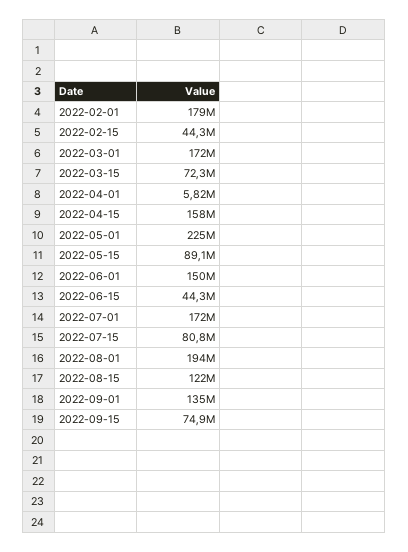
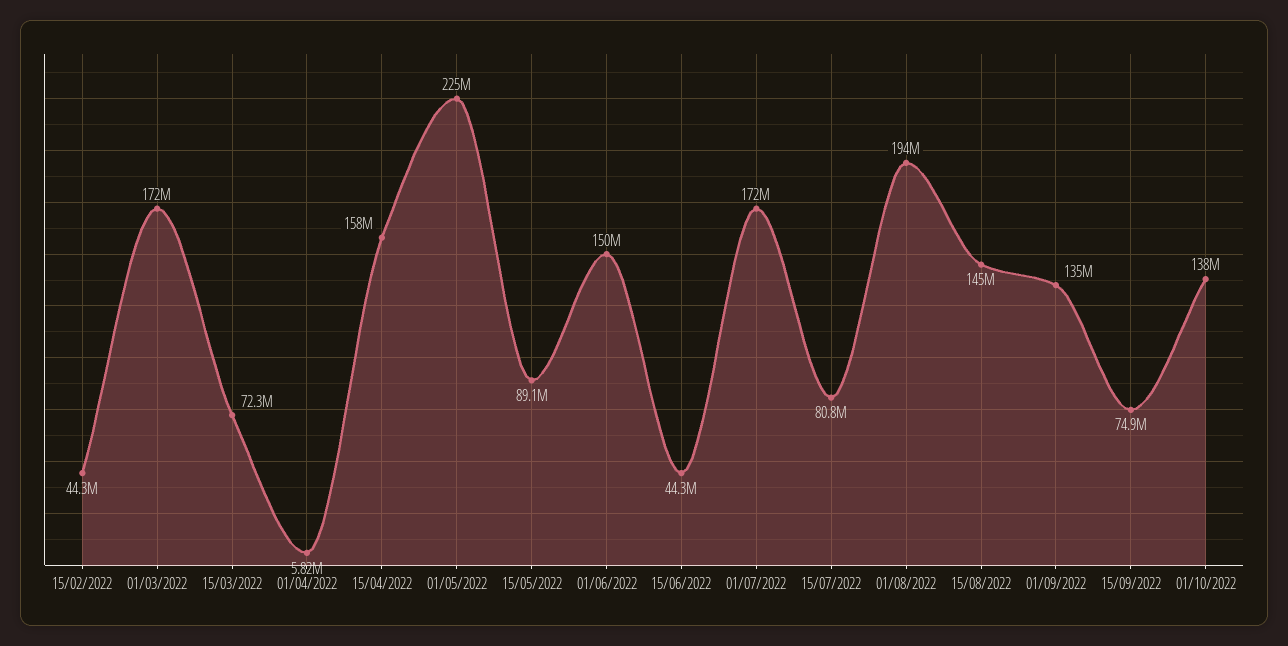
2022-02-01: 179000000 -> none
2022-08-15: 122000000 -> 145000000
01/10/2022: none -> 138000000

